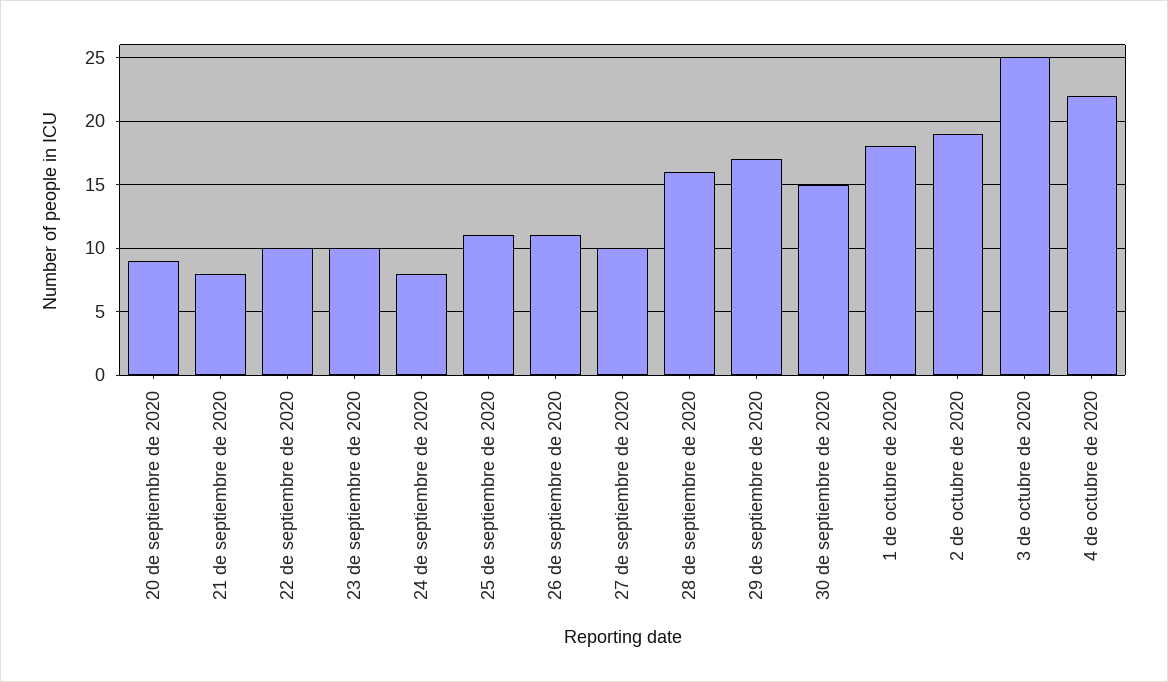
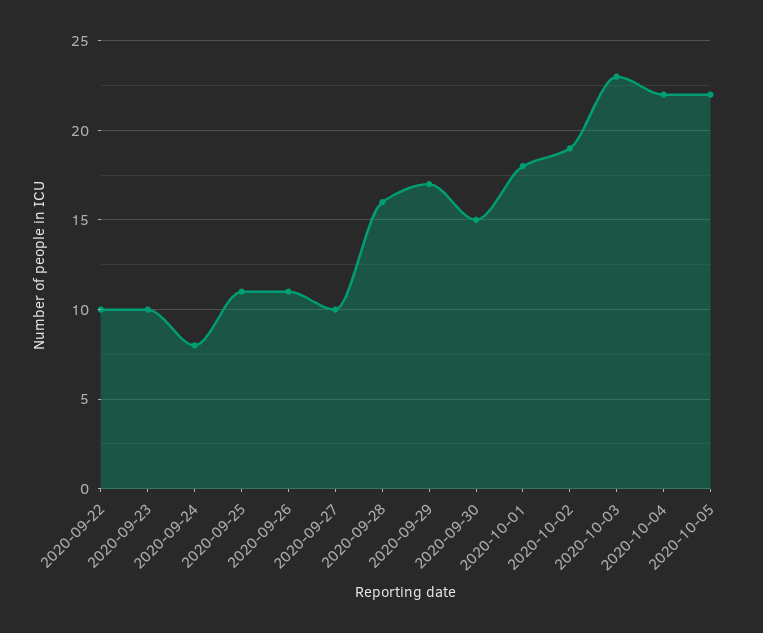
20 de septiembre de 2020: 9 -> none
21 de septiembre de 2020: 8 -> none
3 de octubre de 2020: 25 -> 23
2020-10-05: none -> 22

